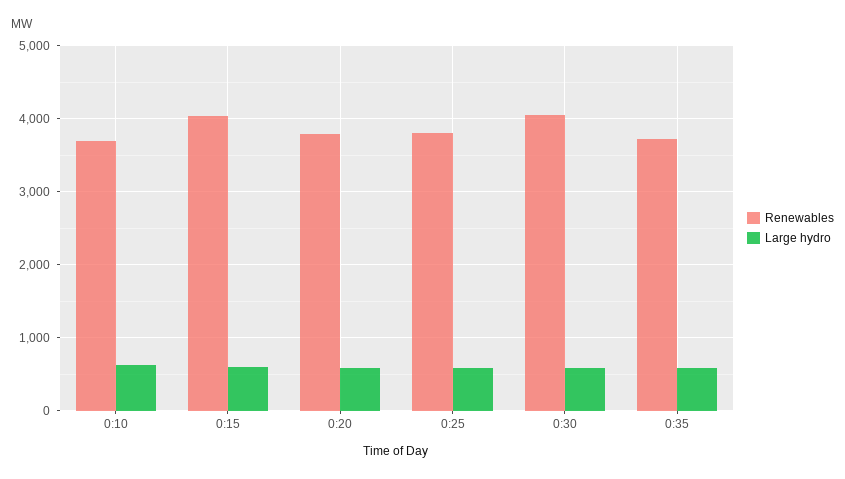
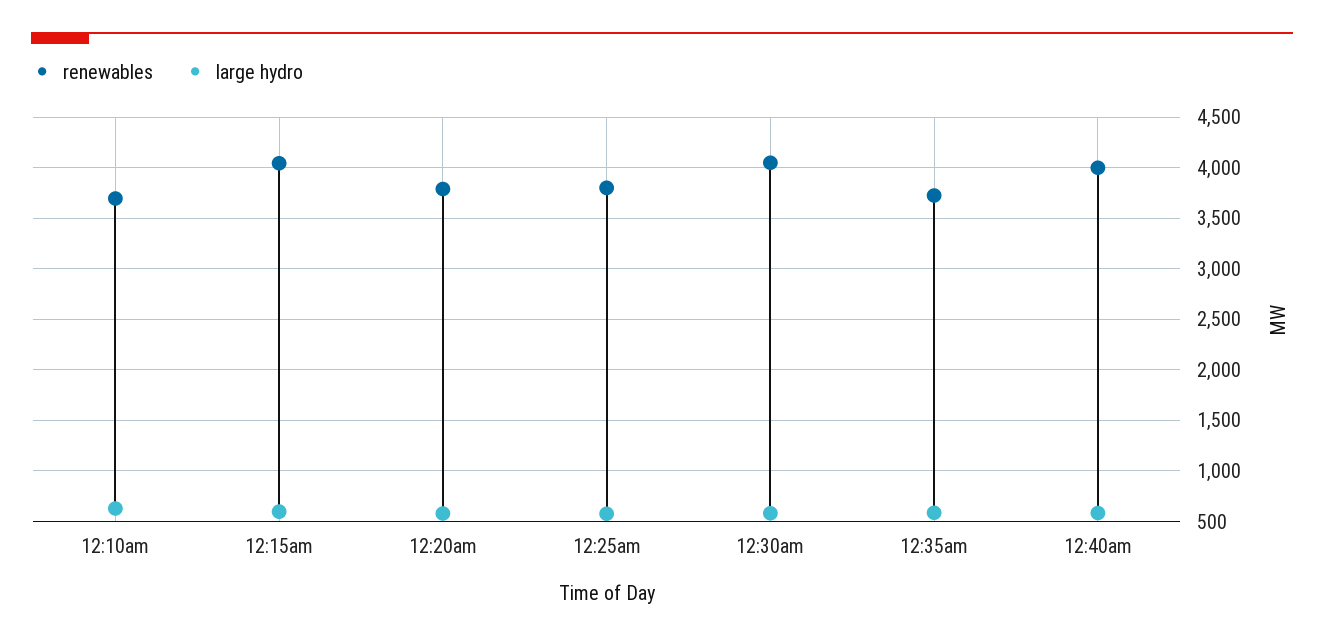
Renewables, 12:40am: none -> 4000
Large hydro, 12:40am: none -> 600

